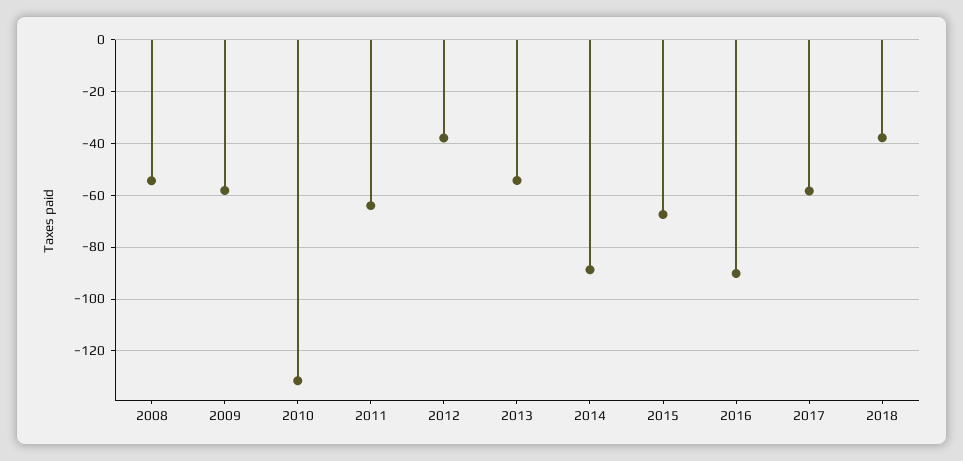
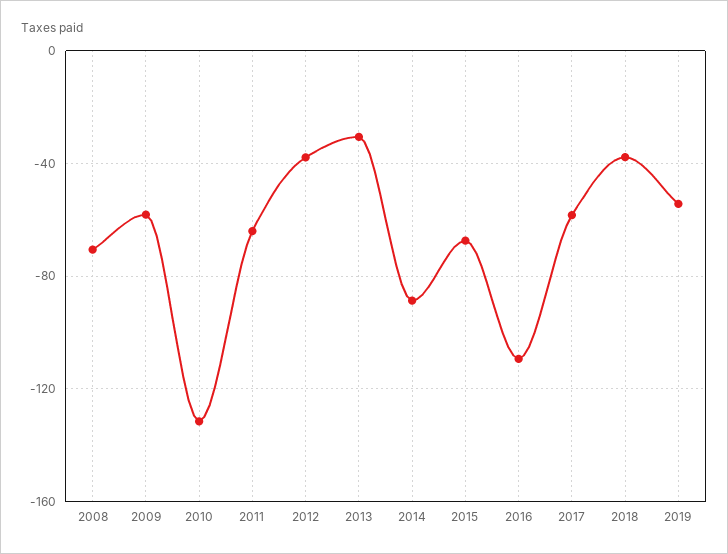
2008: -55 -> -70
2013: -55 -> -30
2016: -90 -> -110
2019: none -> -55

